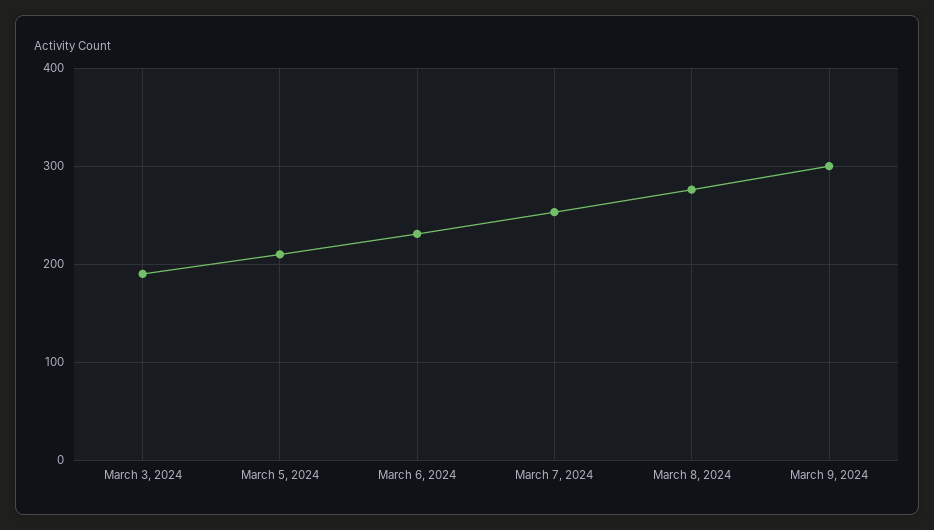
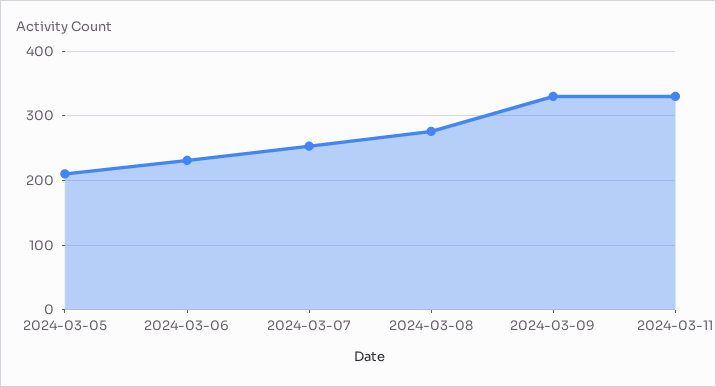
March 3, 2024: 190 -> none
March 9, 2024: 300 -> 330
2024-03-11: none -> 330

